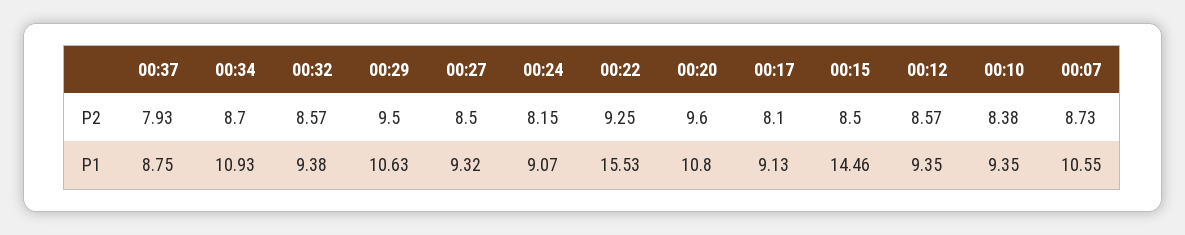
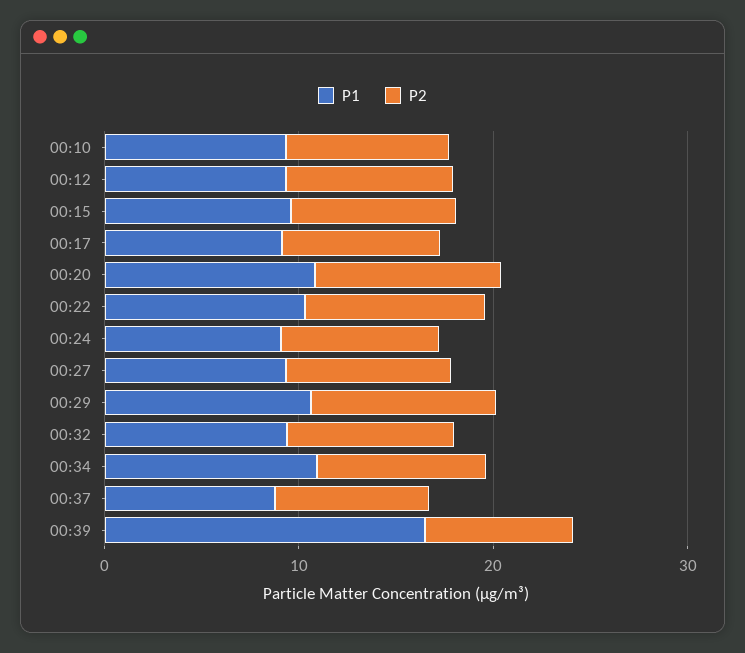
P2, 00:07: 8.73 -> none
P1, 00:22: 15.53 -> 10
P1, 00:15: 14.46 -> 10
P1, 00:07: 10.55 -> none
P1, 00:39: none -> 16
P2, 00:39: none -> 8

